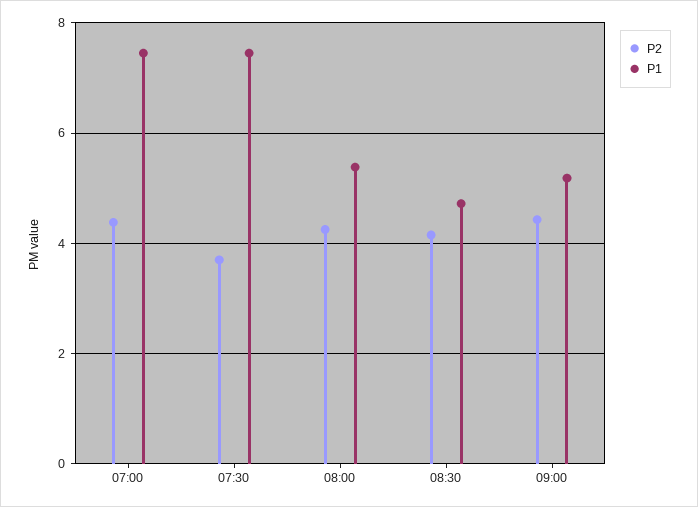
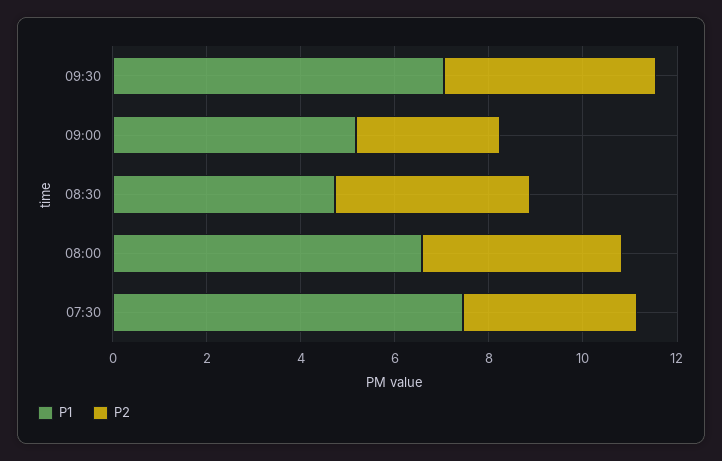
P2, 07:00: 4.4 -> none
P1, 07:00: 7.4 -> none
P1, 08:00: 5.4 -> 6.5
P2, 09:00: 4.4 -> 3
P1, 09:30: none -> 7
P2, 09:30: none -> 4.5

